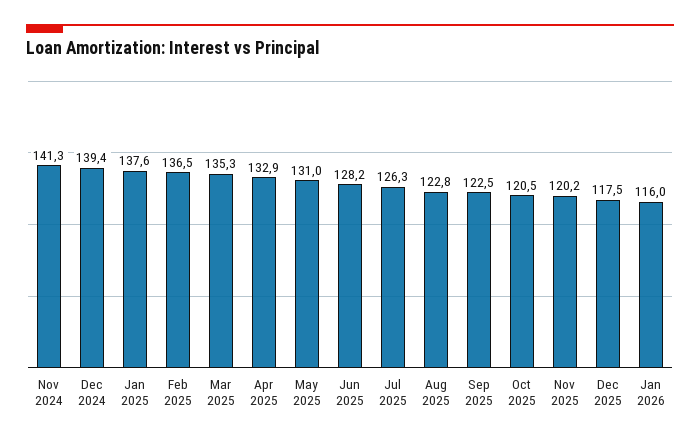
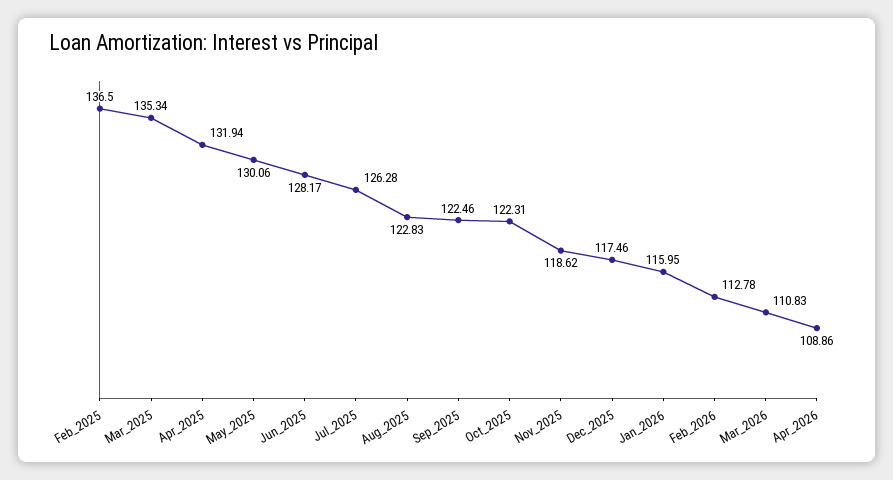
Nov 2024: 141.3 -> none
Dec 2024: 139.4 -> none
Jan 2025: 137.6 -> none
Apr 2025: 132.9 -> 131.94
May 2025: 131 -> 130.06
Oct 2025: 120.5 -> 122.31
Nov 2025: 120.2 -> 118.62
Feb_2026: none -> 112.78
Mar_2026: none -> 110.83
Apr_2026: none -> 108.86

